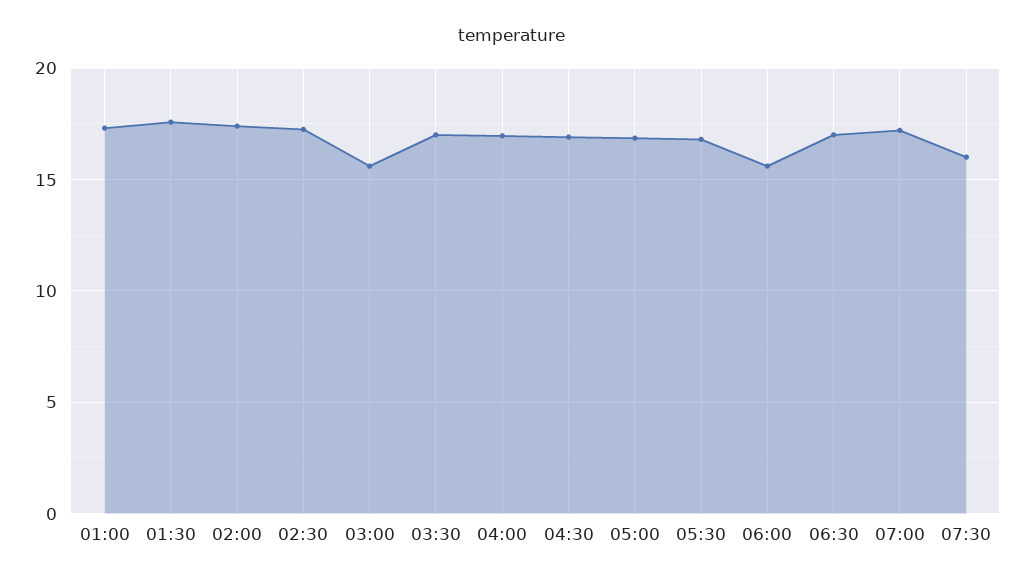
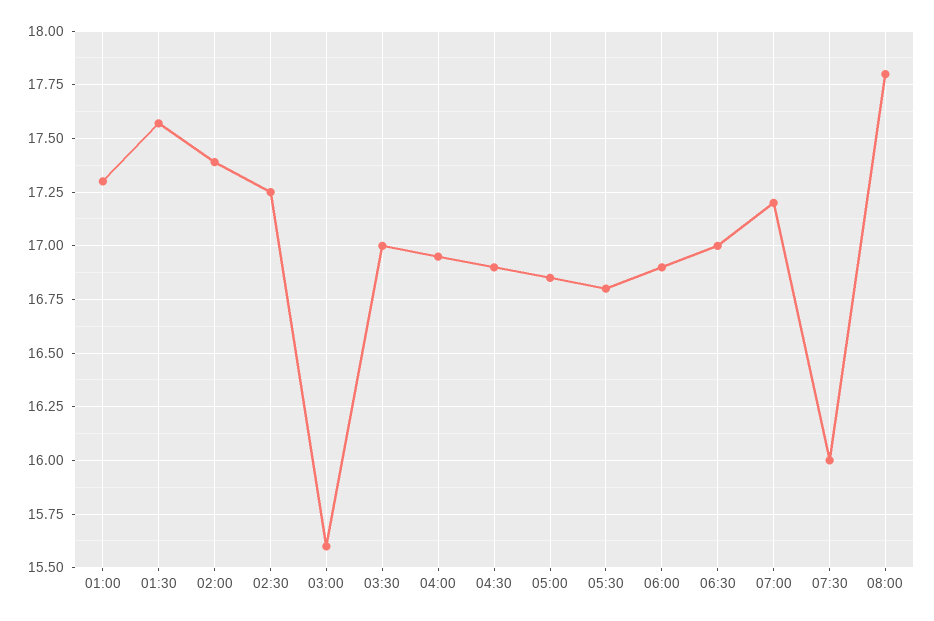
06:00: 15.5 -> 16.9
08:00: none -> 17.8

